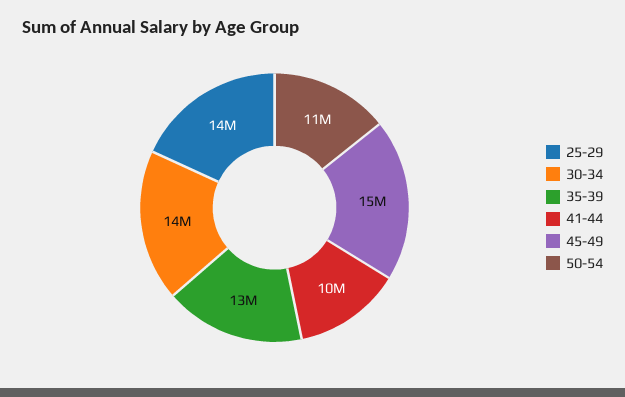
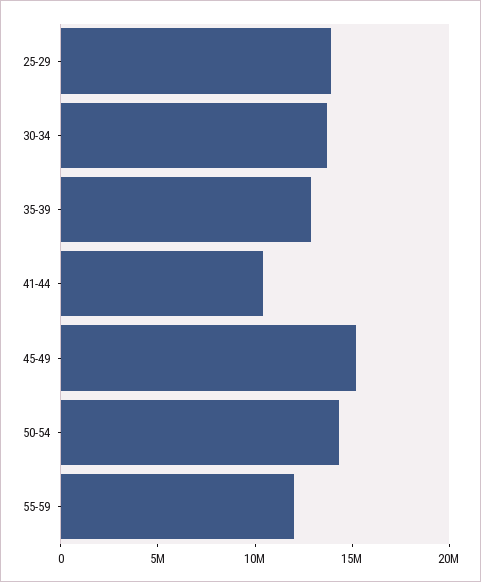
50-54: 11000000 -> 14000000
55-59: none -> 12000000

